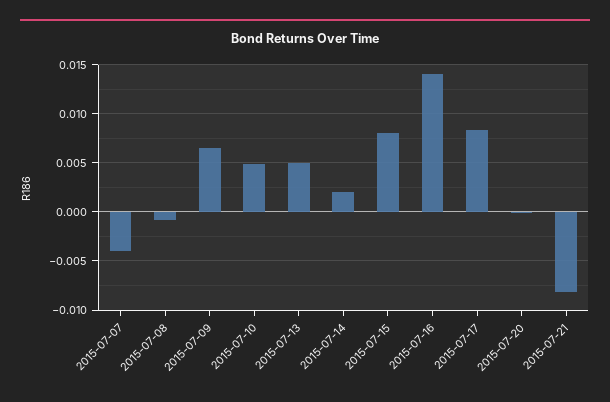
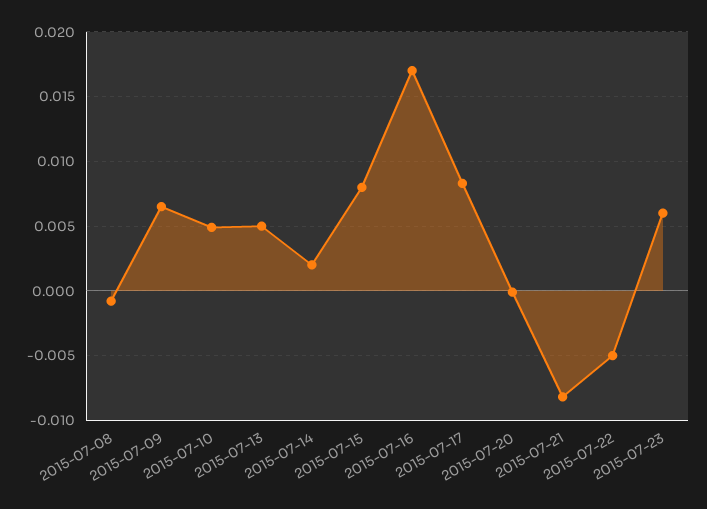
2015-07-07: -0.004 -> none
2015-07-16: 0.014 -> 0.017
2015-07-22: none -> -0.005
2015-07-23: none -> 0.006

